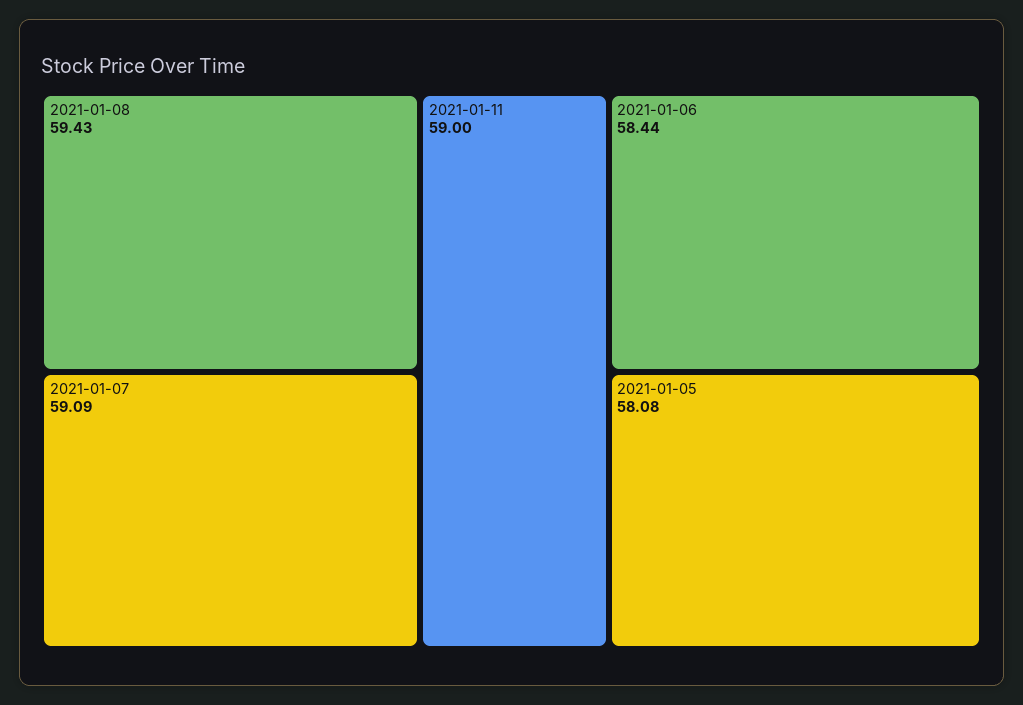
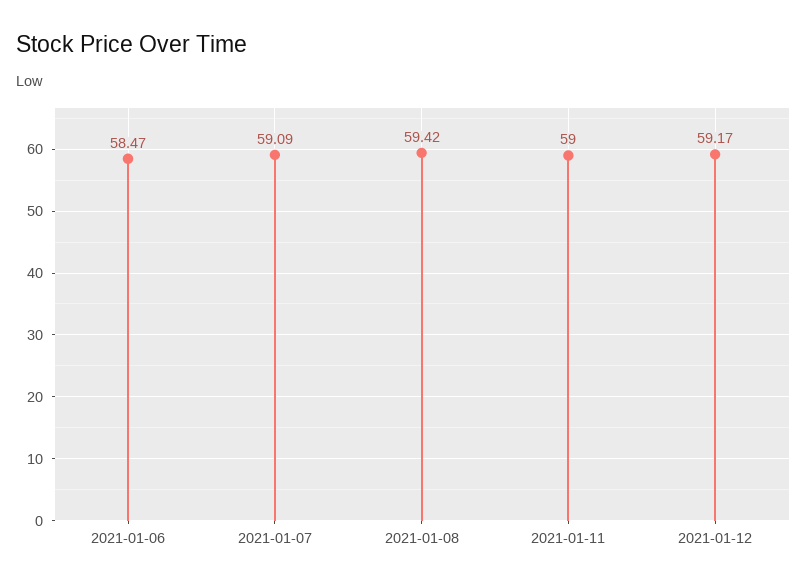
2021-01-08: 59.43 -> 59.42
2021-01-06: 58.44 -> 58.47
2021-01-05: 58.08 -> none
2021-01-12: none -> 59.17

